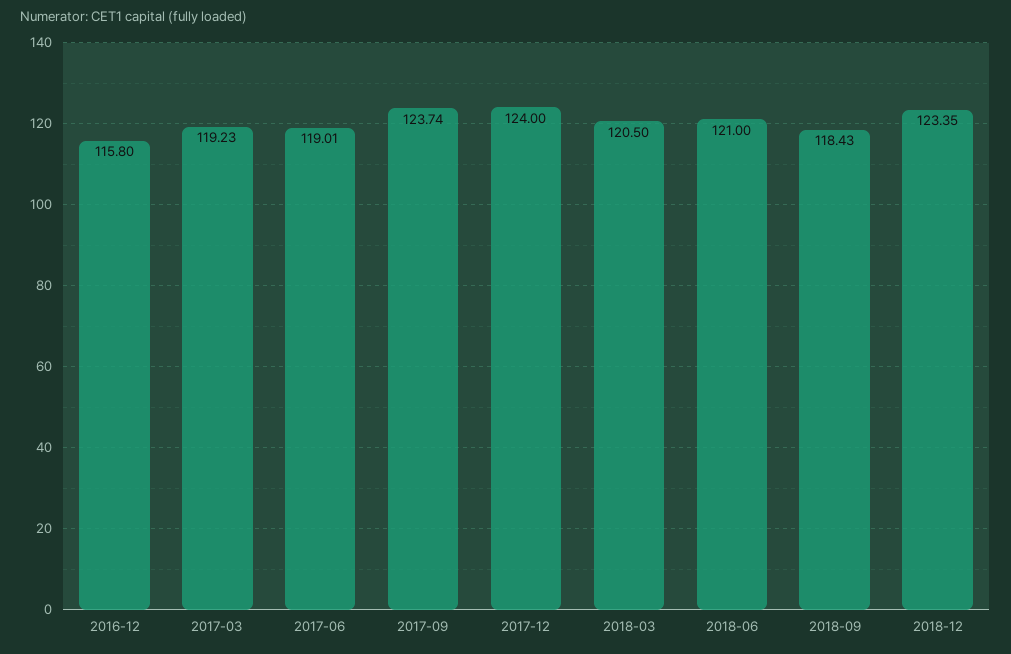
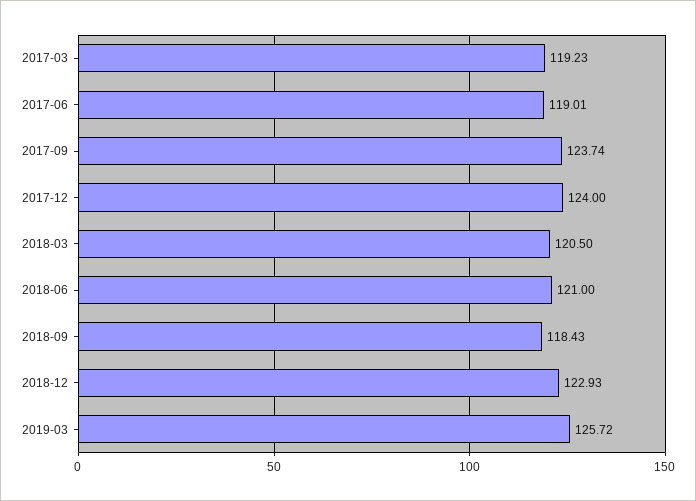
2016-12: 115.8 -> none
2018-12: 123.35 -> 122.93
2019-03: none -> 125.72

